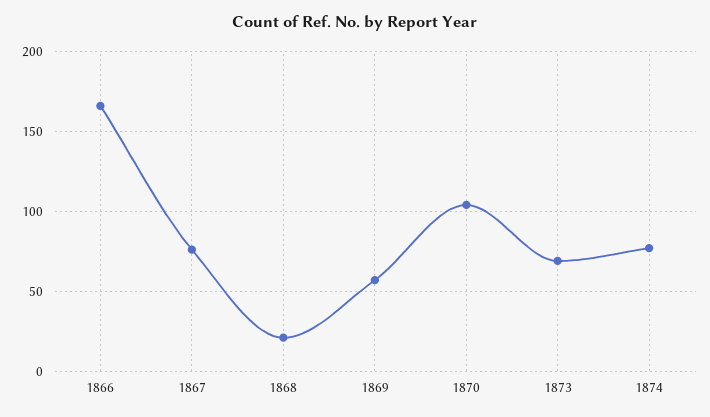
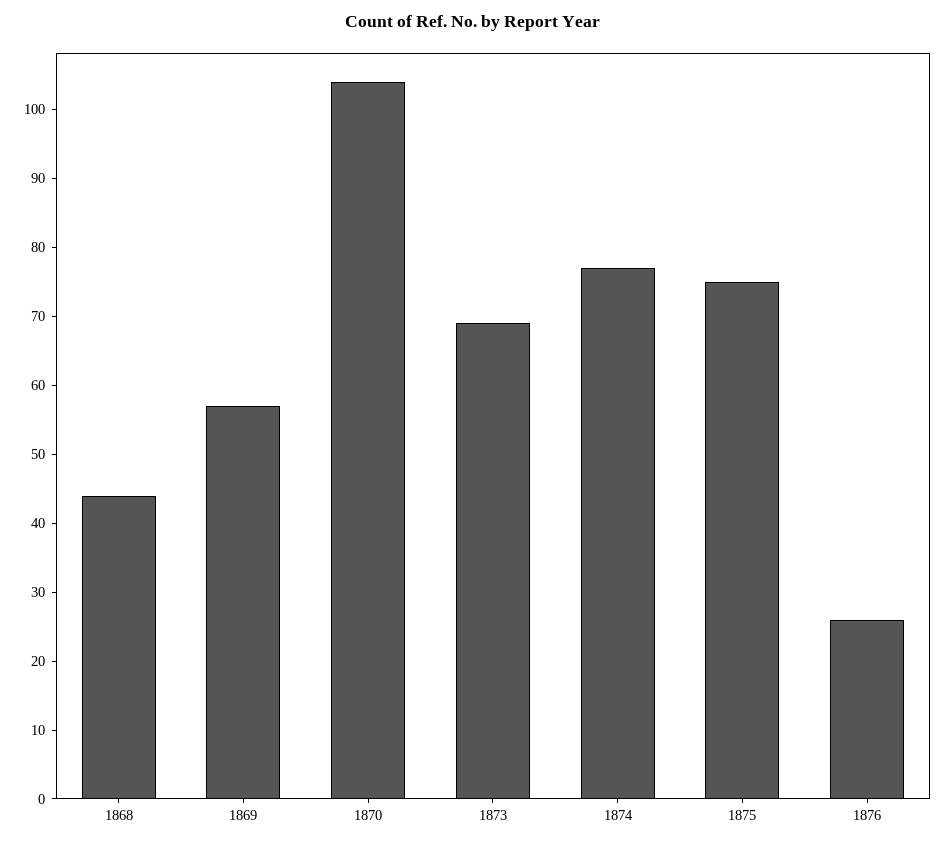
1866: 165 -> none
1867: 75 -> none
1868: 20 -> 45
1875: none -> 75
1876: none -> 25

